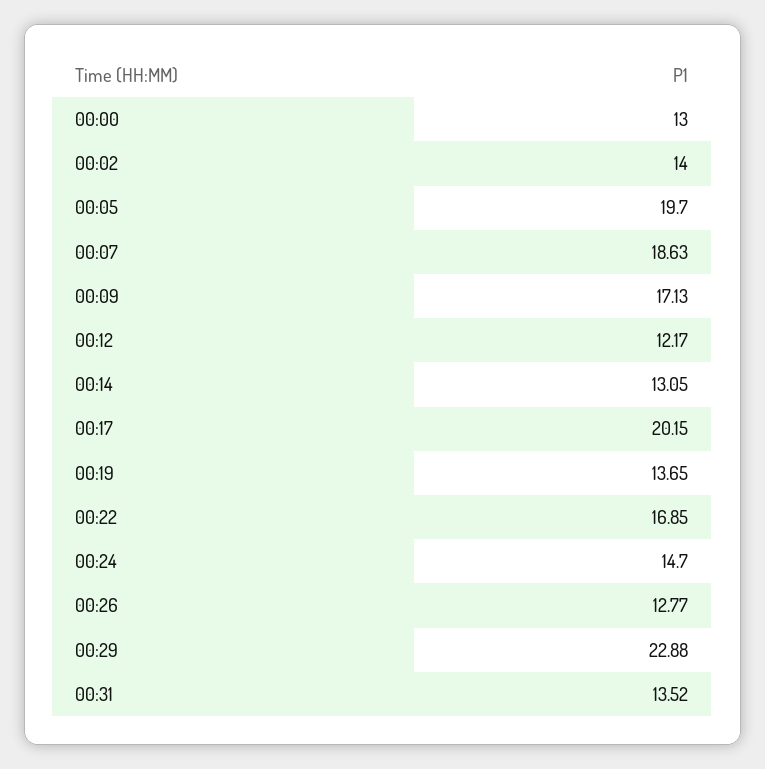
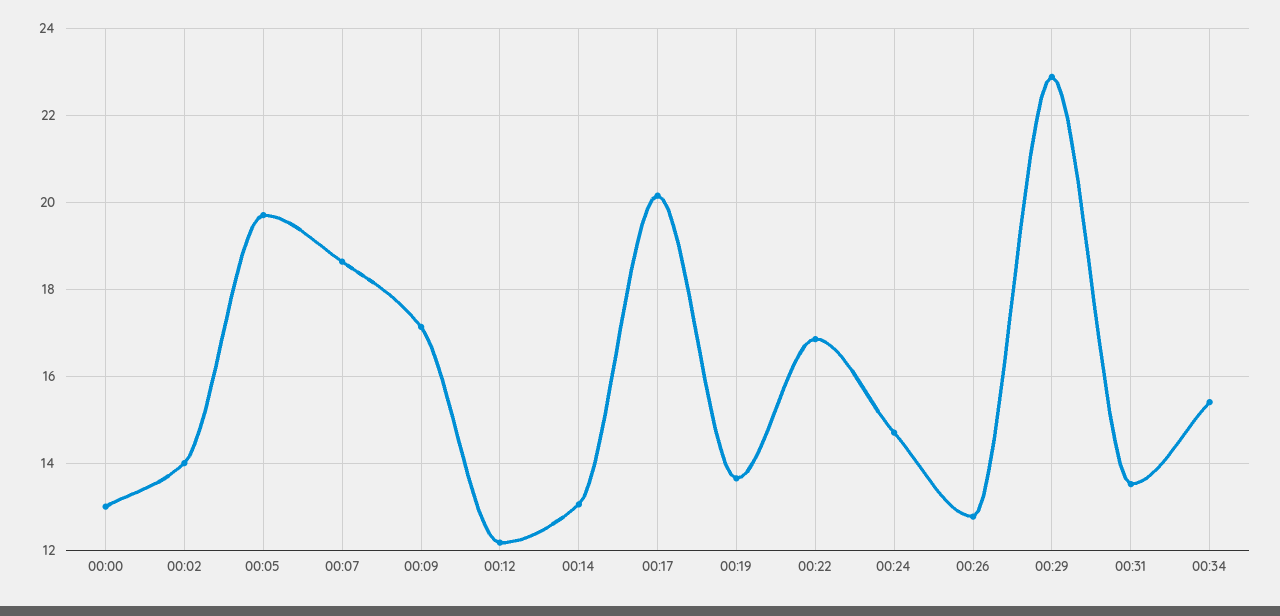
00:34: none -> 15.4

